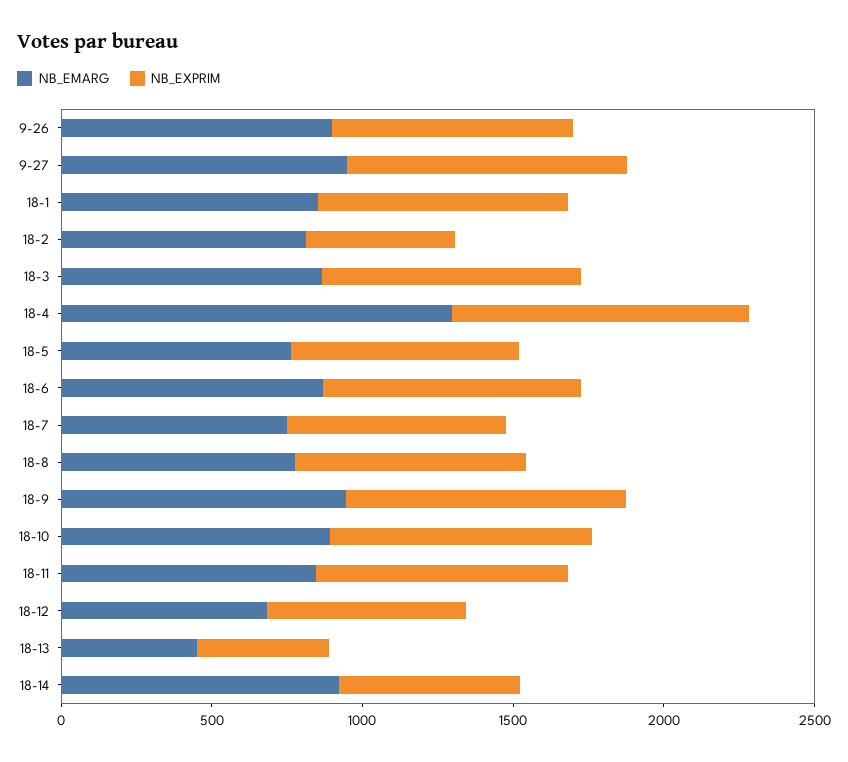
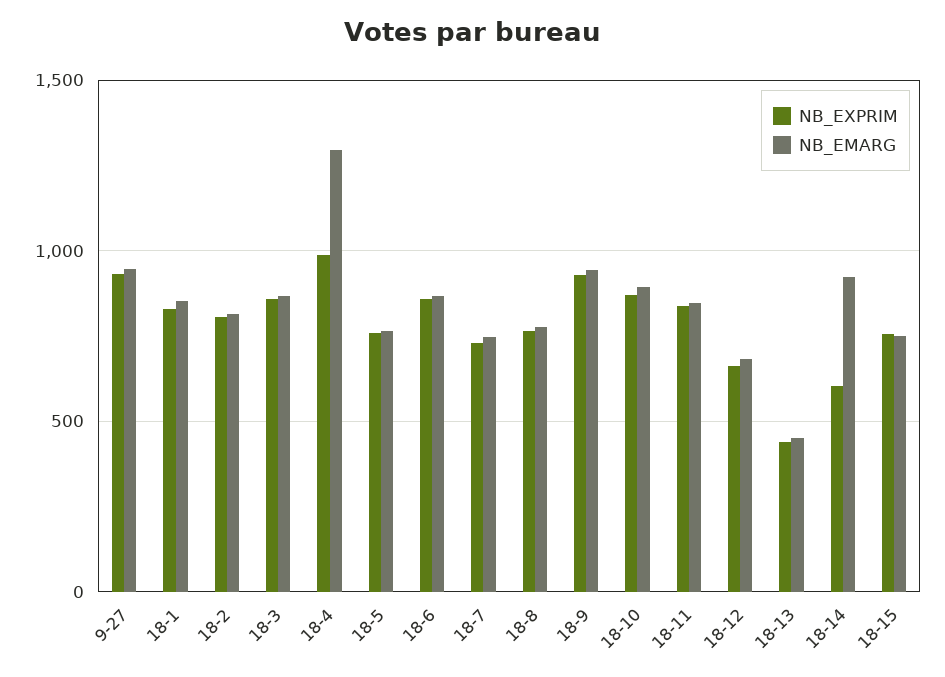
NB_EMARG, 9-26: 900 -> none
NB_EXPRIM, 9-26: 800 -> none
NB_EXPRIM, 18-2: 500 -> 800
NB_EXPRIM, 18-15: none -> 750
NB_EMARG, 18-15: none -> 750

